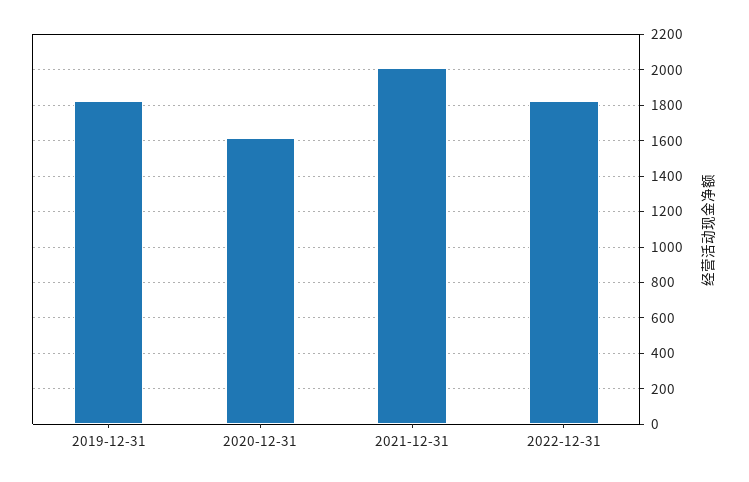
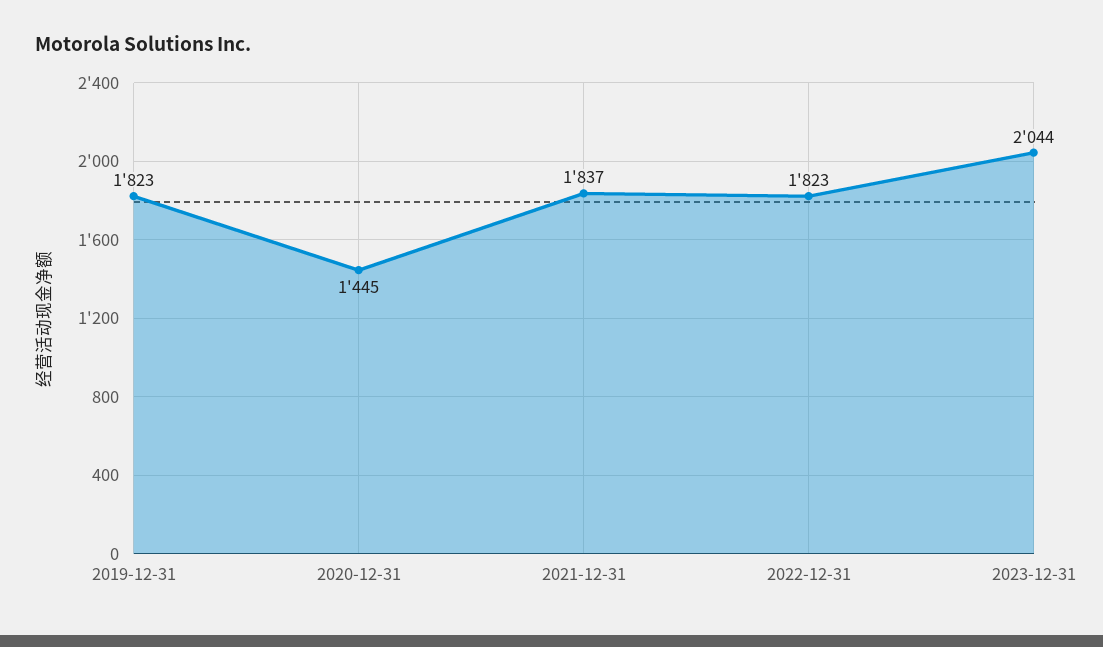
2020-12-31: 1600 -> 1445
2021-12-31: 2000 -> 1837
2023-12-31: none -> 2044

